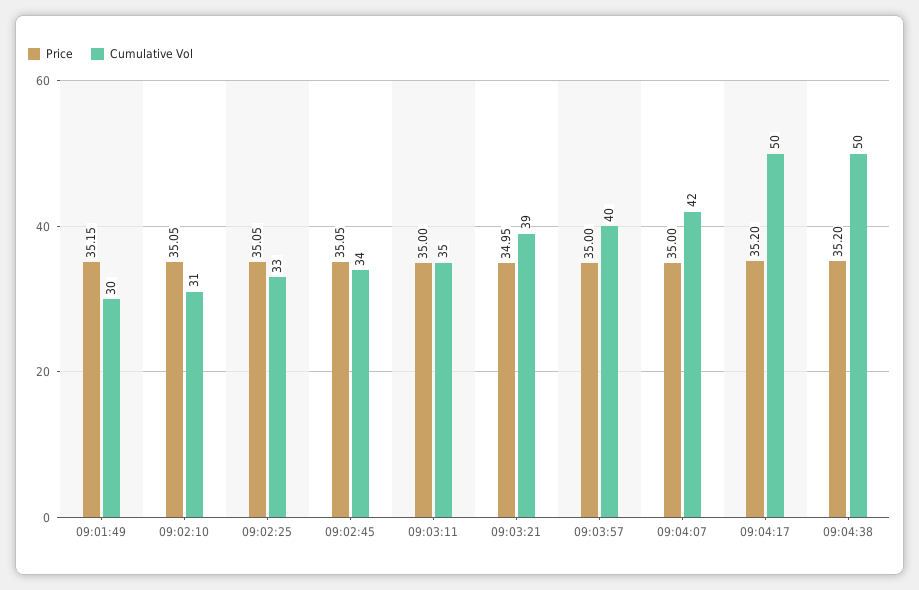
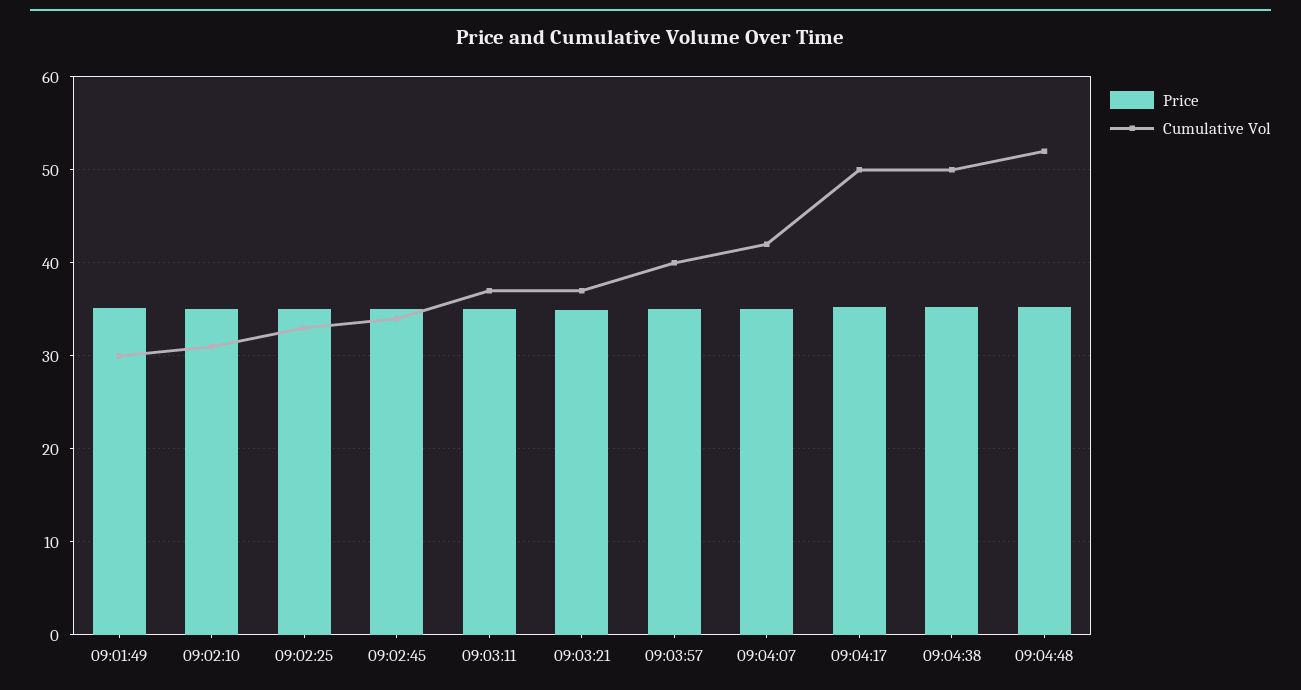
Cumulative Vol, 09:03:11: 35 -> 37
Cumulative Vol, 09:03:21: 39 -> 37
Price, 09:04:48: none -> 35
Cumulative Vol, 09:04:48: none -> 52

